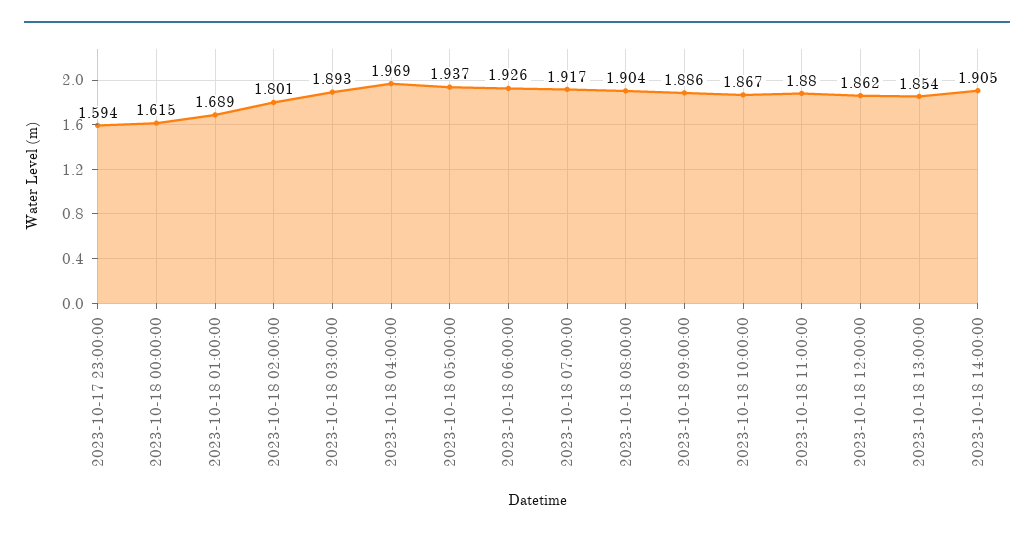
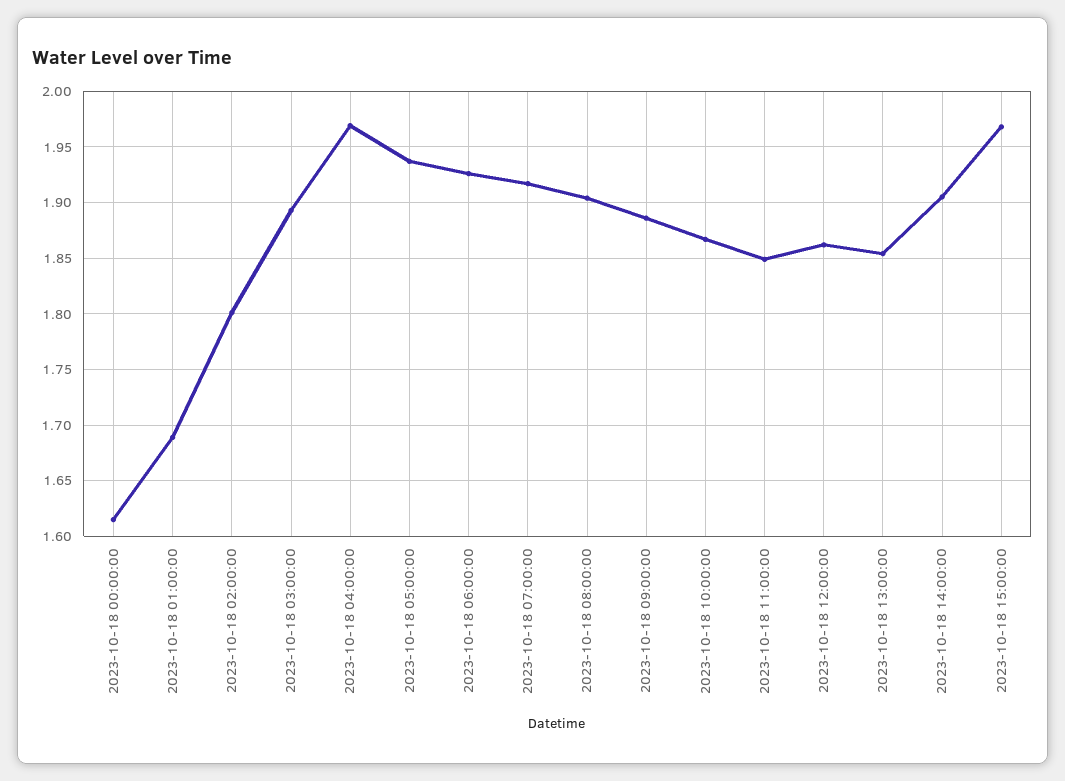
2023-10-17 23:00:00: 1.594 -> none
2023-10-18 11:00:00: 1.88 -> 1.85
2023-10-18 15:00:00: none -> 1.97

